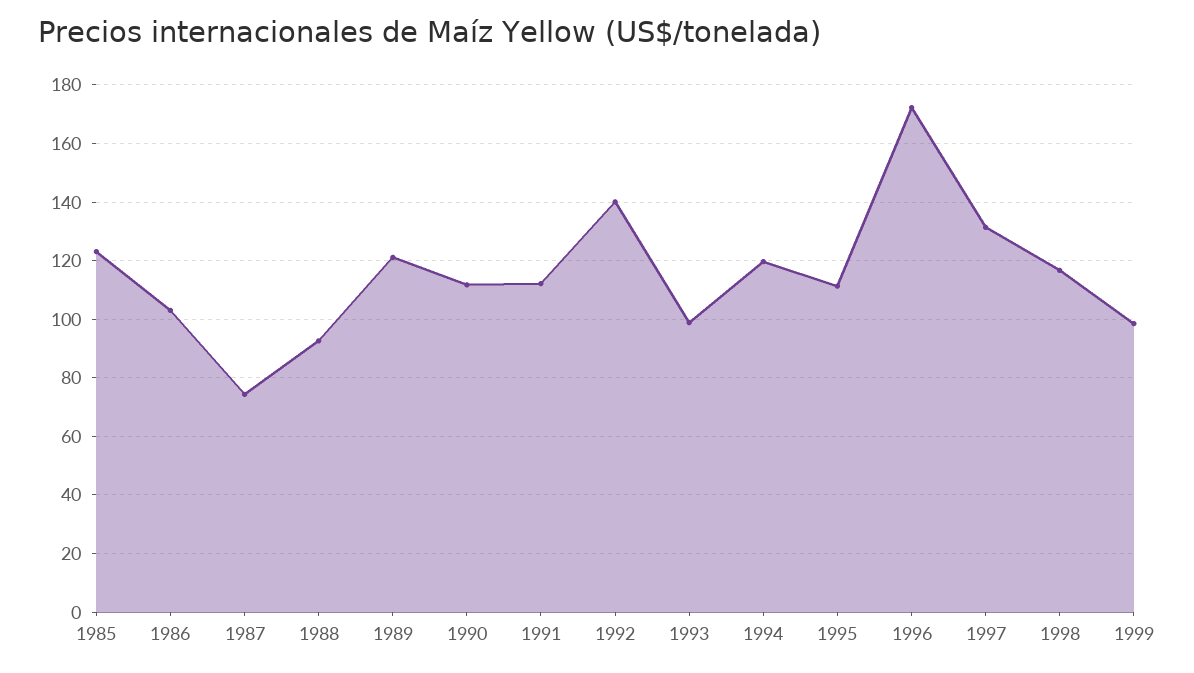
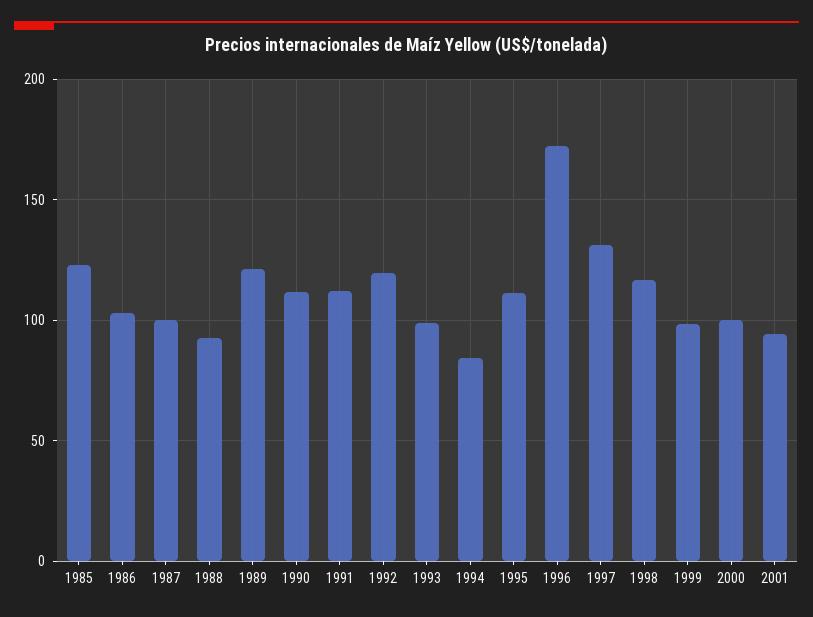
1987: 75 -> 100
1992: 140 -> 120
1994: 120 -> 85
2000: none -> 100
2001: none -> 95

